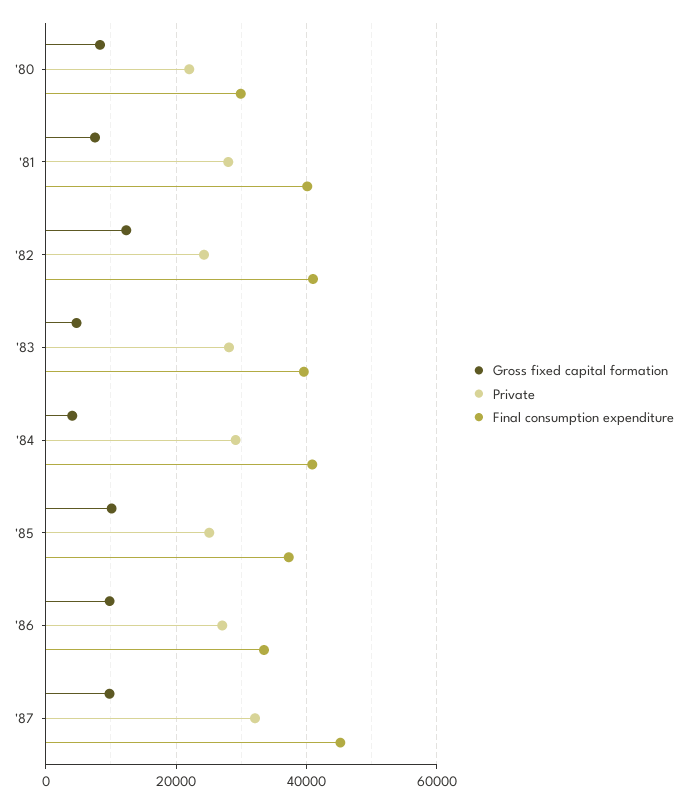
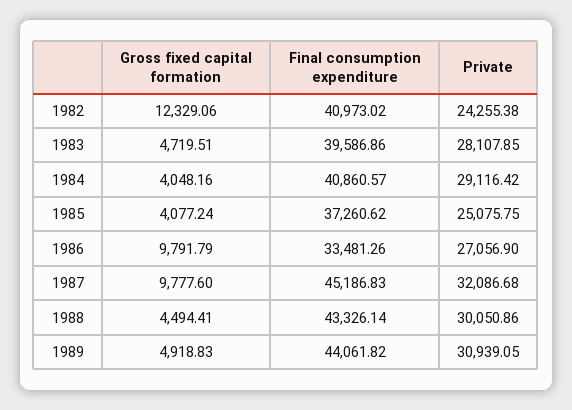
Gross fixed capital formation, '80: 8000 -> none
Private, '80: 22000 -> none
Final consumption expenditure, '80: 30000 -> none
Gross fixed capital formation, '81: 8000 -> none
Private, '81: 28000 -> none
Final consumption expenditure, '81: 40000 -> none
Gross fixed capital formation, '85: 10000 -> 4077.24
Gross fixed capital formation, 1988: none -> 4494.41
Final consumption expenditure, 1988: none -> 43326.14
Private, 1988: none -> 30050.86
Gross fixed capital formation, 1989: none -> 4918.83
Final consumption expenditure, 1989: none -> 44061.82
Private, 1989: none -> 30939.05

